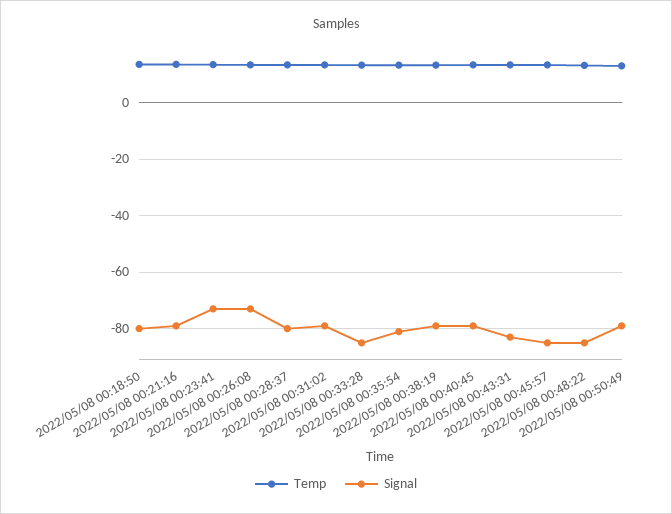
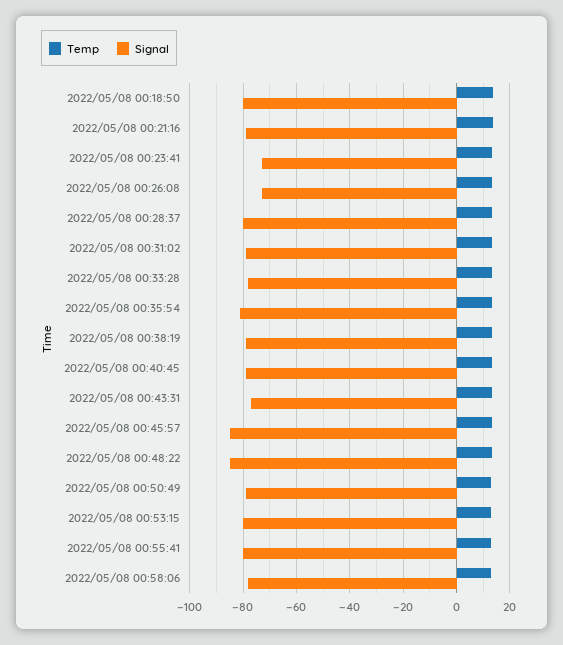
Signal, 2022/05/08 00:33:28: -85 -> -77.5
Signal, 2022/05/08 00:43:31: -82.5 -> -77.5
Temp, 2022/05/08 00:53:15: none -> 12.5
Signal, 2022/05/08 00:53:15: none -> -80
Temp, 2022/05/08 00:55:41: none -> 12.5
Signal, 2022/05/08 00:55:41: none -> -80
Temp, 2022/05/08 00:58:06: none -> 12.5
Signal, 2022/05/08 00:58:06: none -> -77.5

